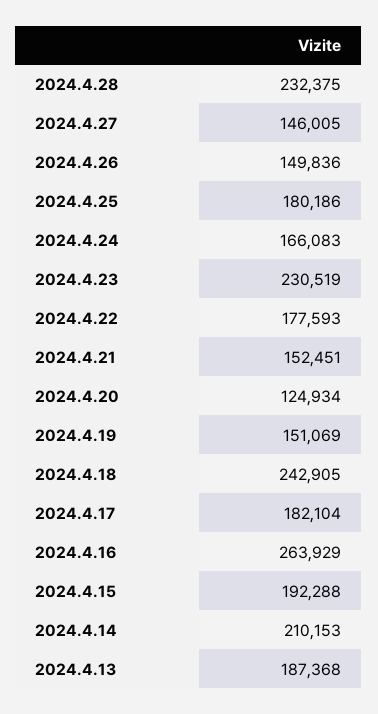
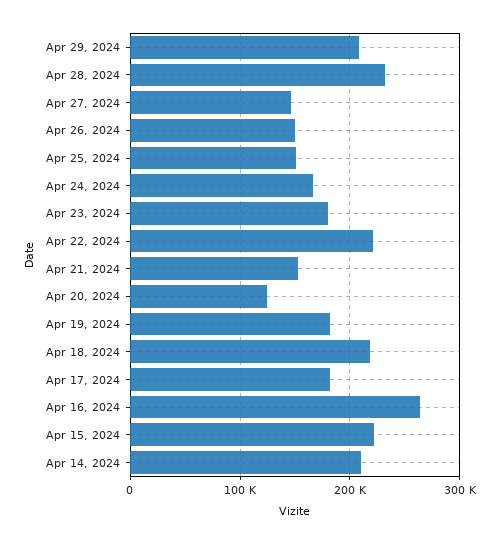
2024.4.25: 180186 -> 150000
2024.4.23: 230519 -> 180000
2024.4.22: 177593 -> 220000
2024.4.19: 151069 -> 180000
2024.4.18: 242905 -> 220000
2024.4.15: 192288 -> 220000
2024.4.13: 187368 -> none
Apr 29, 2024: none -> 210000

